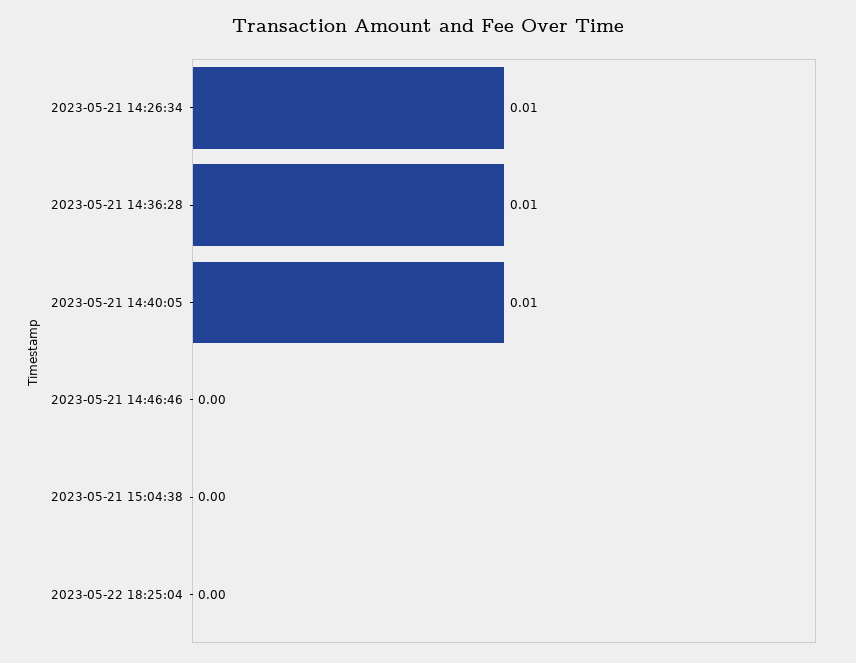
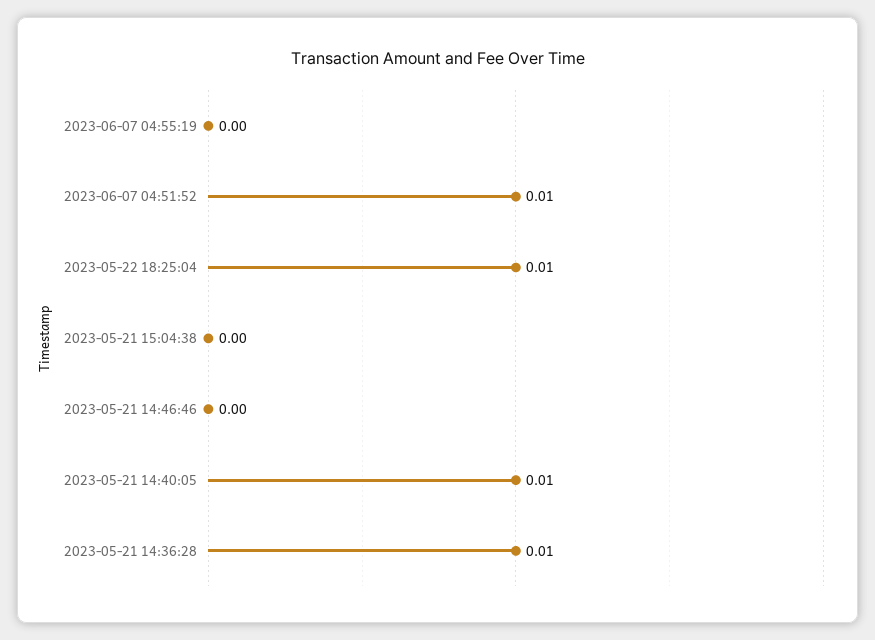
2023-05-21 14:26:34: 0.01 -> none
2023-05-22 18:25:04: 0 -> 0.01
2023-06-07 04:55:19: none -> 0
2023-06-07 04:51:52: none -> 0.01

